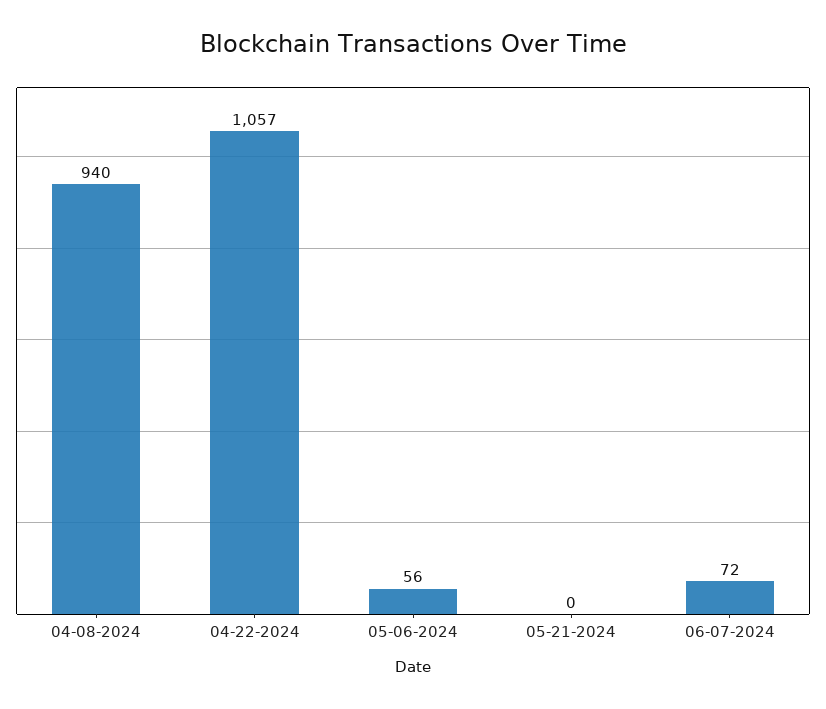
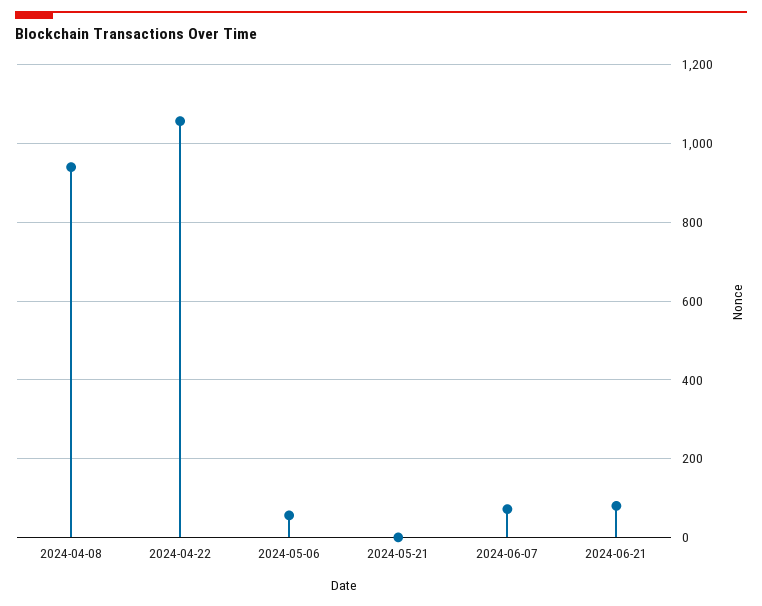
2024-06-21: none -> 80

